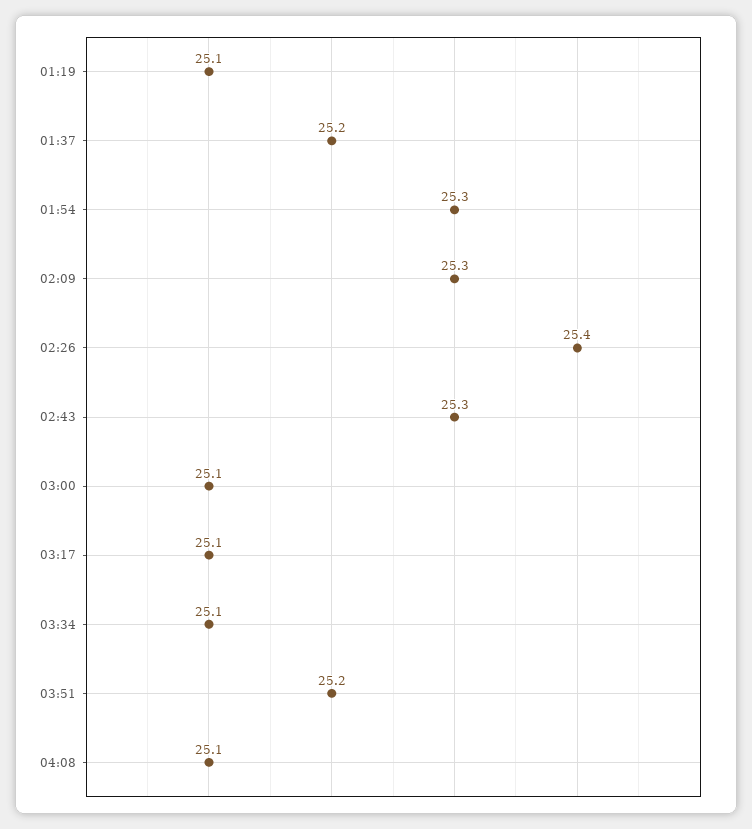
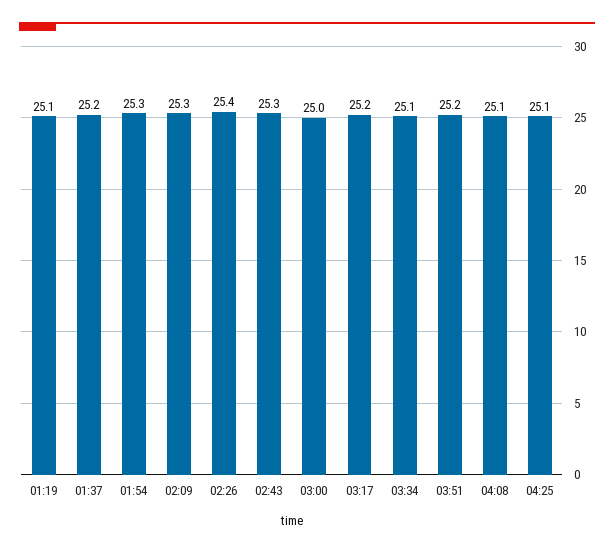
03:00: 25.1 -> 25
03:17: 25.1 -> 25.2
04:25: none -> 25.1

